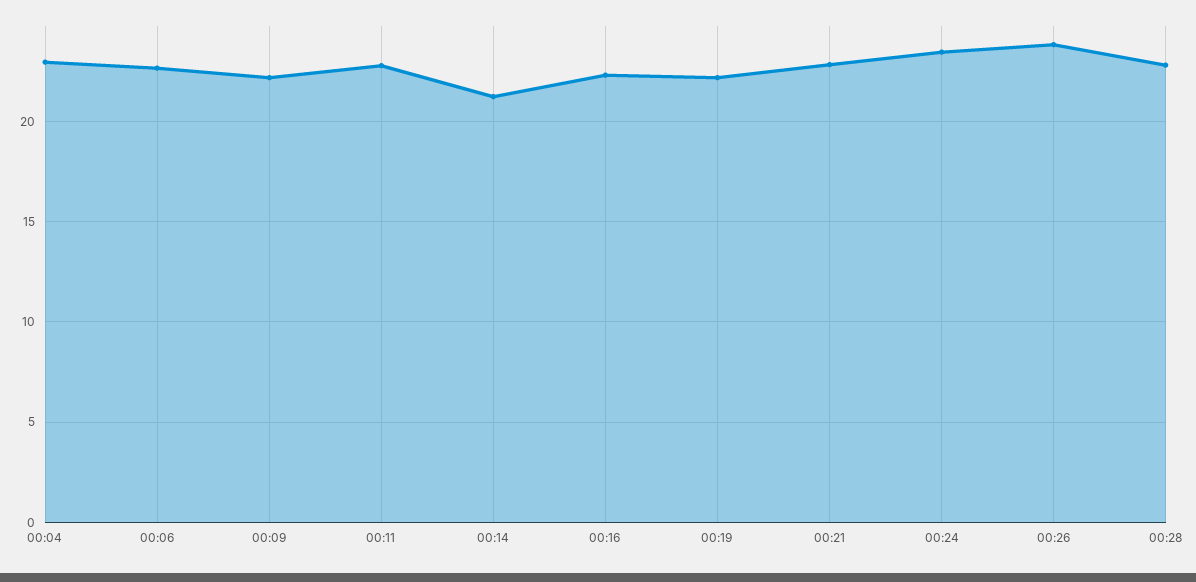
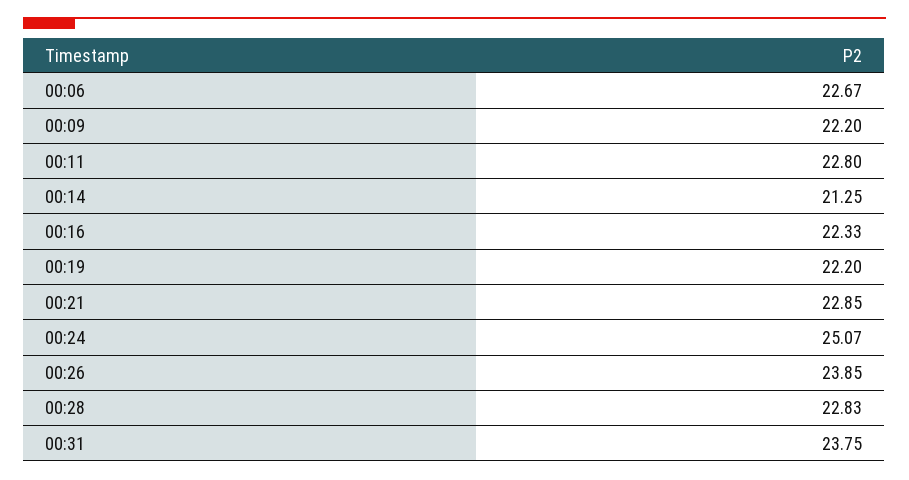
00:04: 23 -> none
00:24: 23.5 -> 25.07
00:31: none -> 23.75

